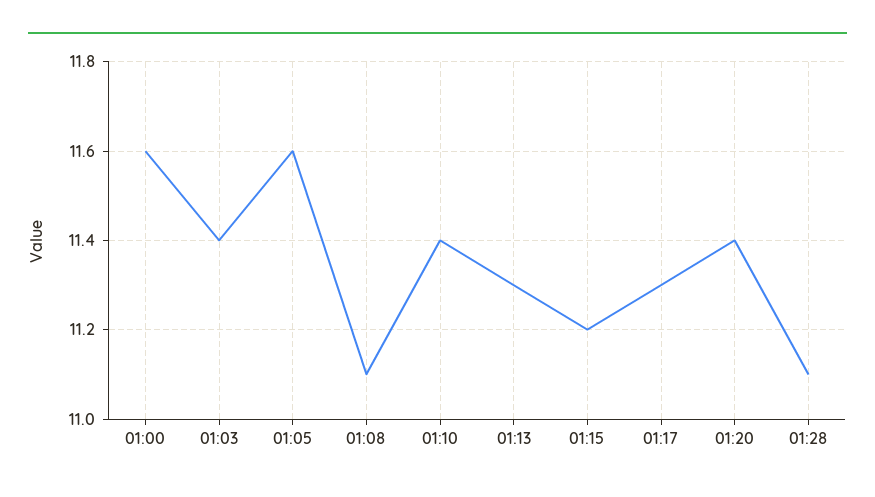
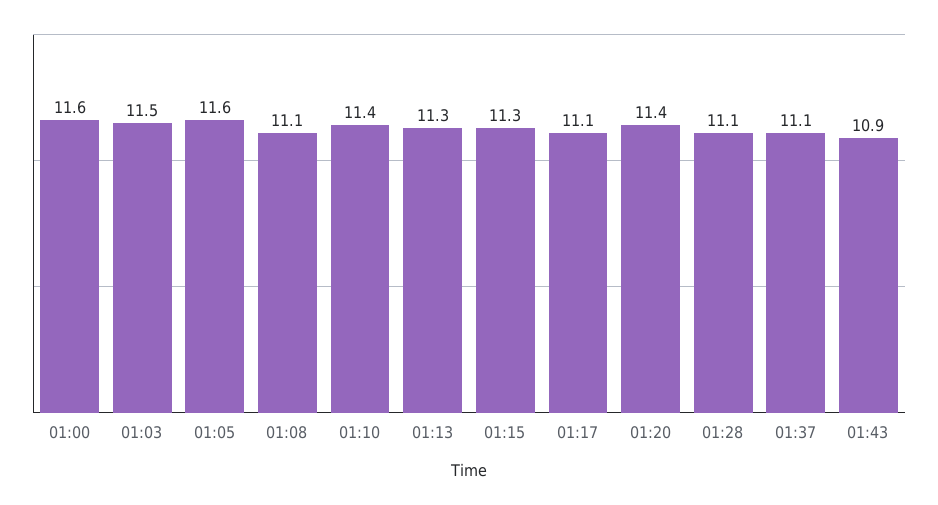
01:03: 11.4 -> 11.5
01:15: 11.2 -> 11.3
01:17: 11.3 -> 11.1
01:37: none -> 11.1
01:43: none -> 10.9

